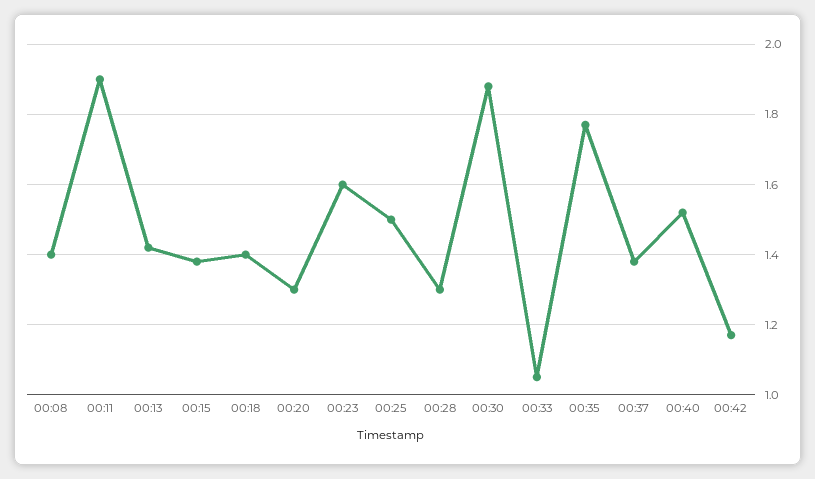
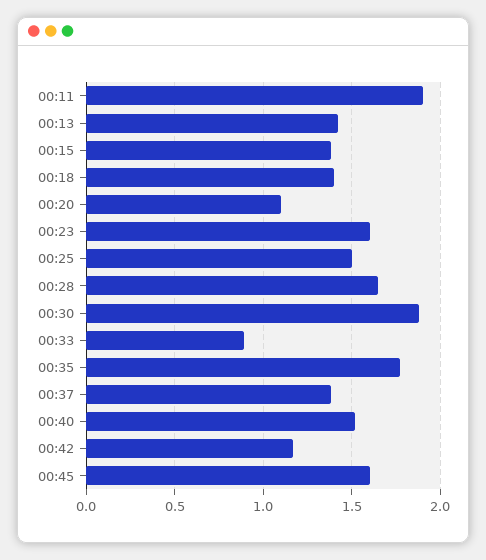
00:08: 1.4 -> none
00:20: 1.3 -> 1.1
00:28: 1.3 -> 1.65
00:33: 1.05 -> 0.9
00:45: none -> 1.6

